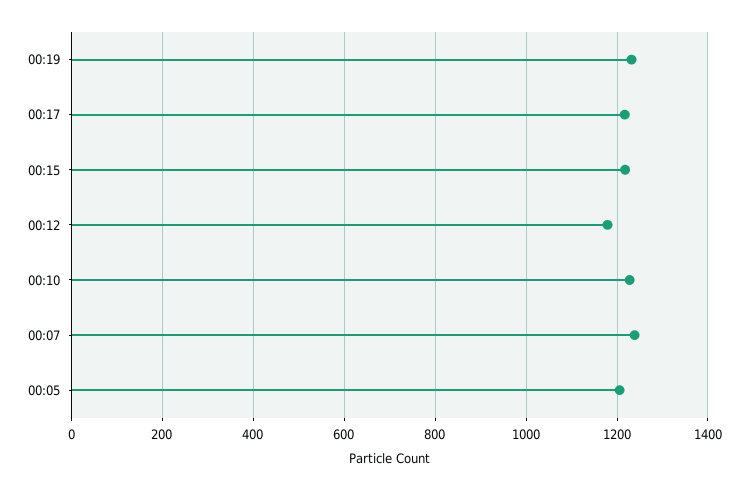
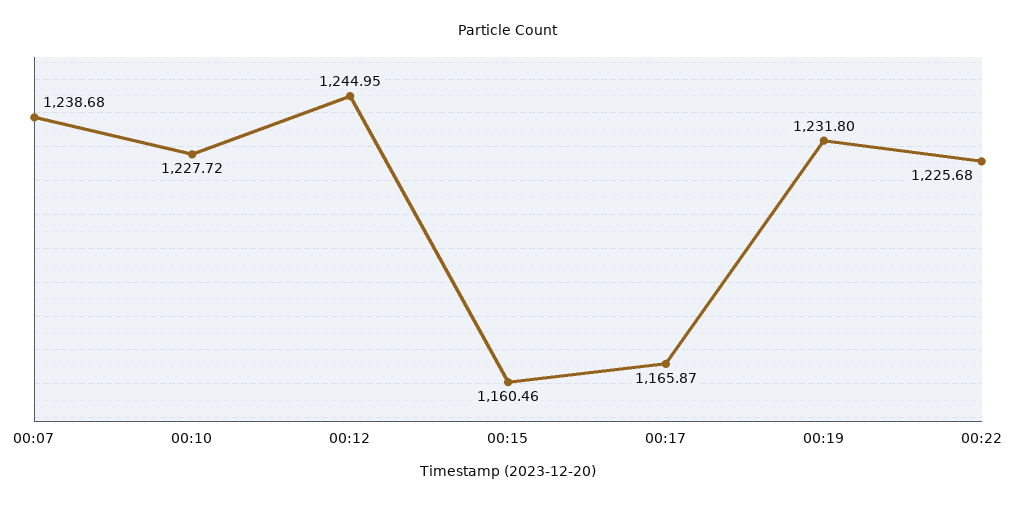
00:17: 1220 -> 1165.87
00:15: 1220 -> 1160.46
00:12: 1180 -> 1244.95
00:05: 1200 -> none
00:22: none -> 1225.68

